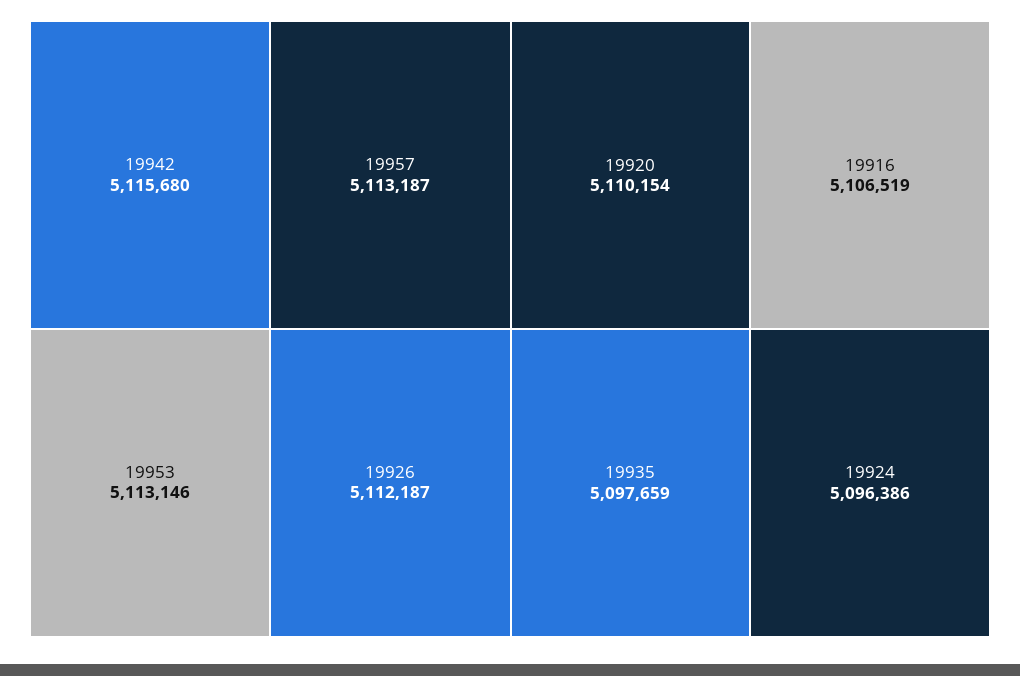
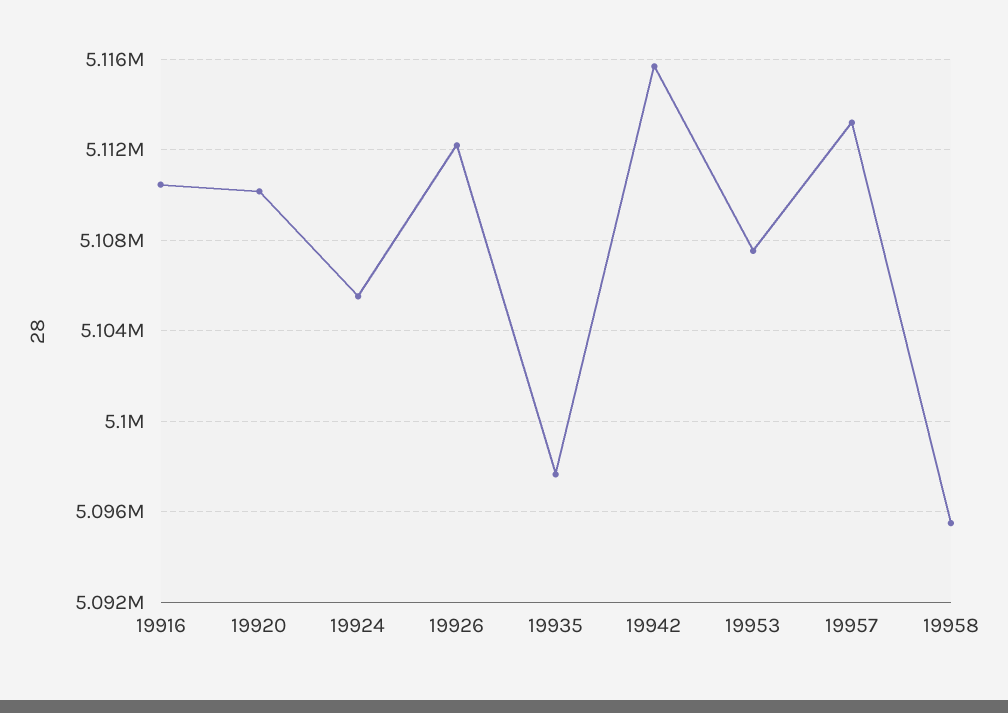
19953: 5113146 -> 5107500
19916: 5106519 -> 5110500
19924: 5096386 -> 5105500
19958: none -> 5095500

